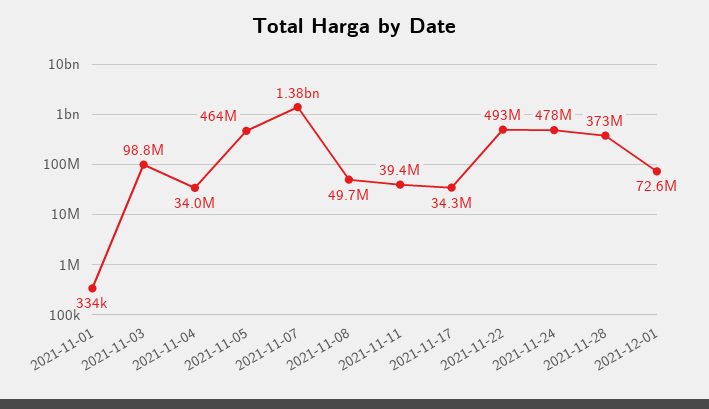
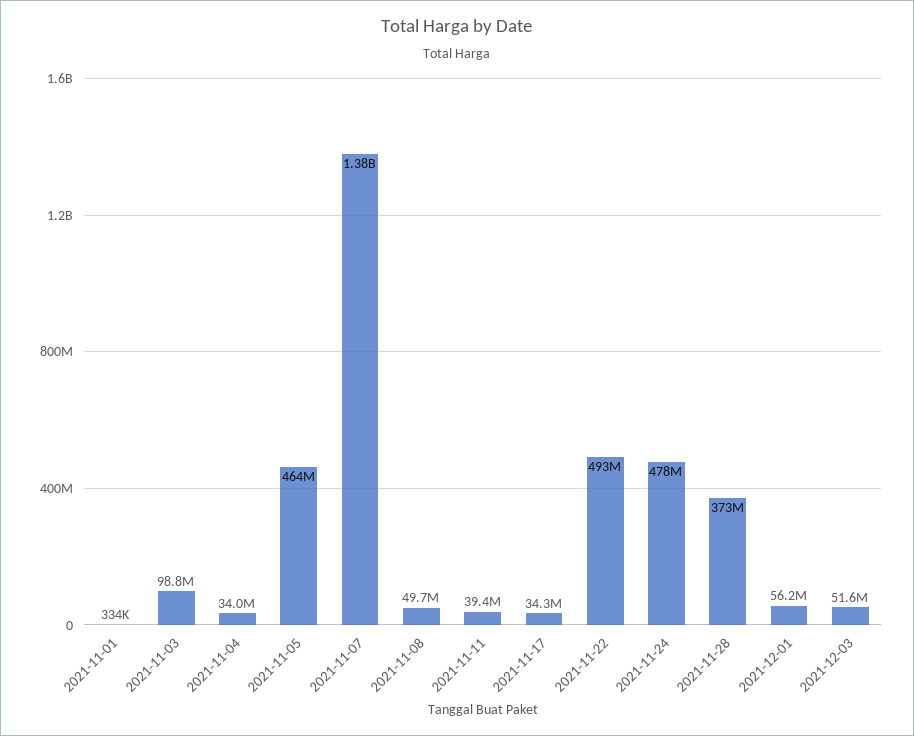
2021-12-01: 72600000 -> 56200000
2021-12-03: none -> 51600000

